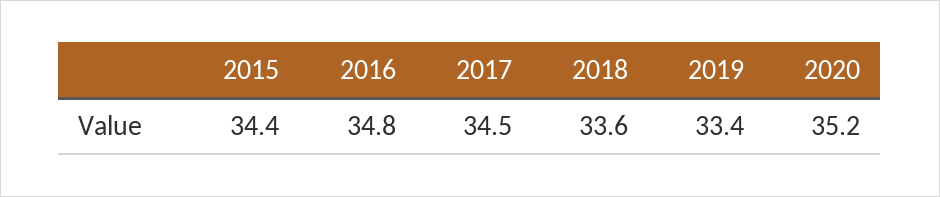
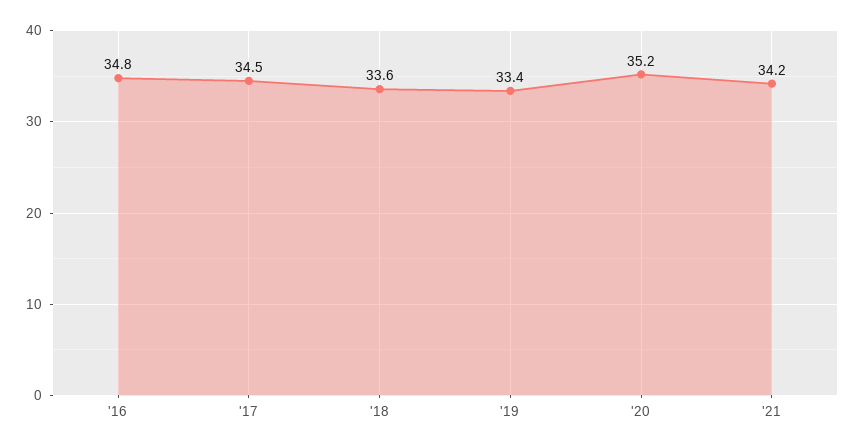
2015: 34.4 -> none
'21: none -> 34.2

